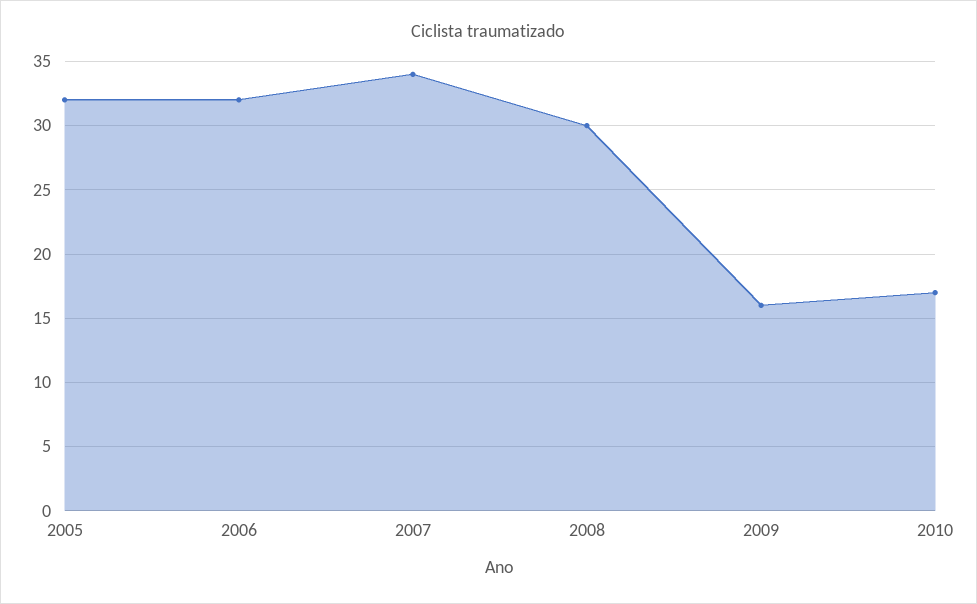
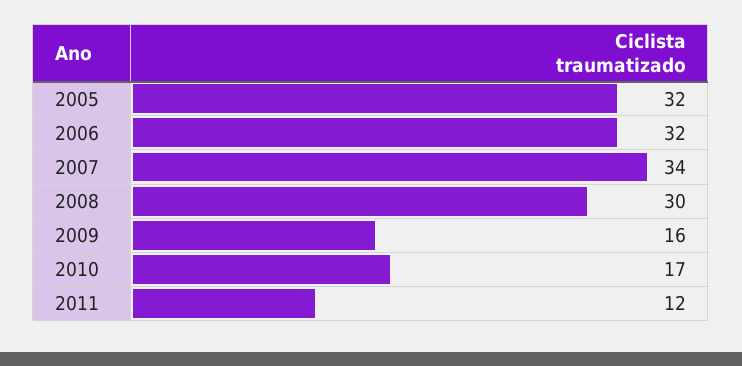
2011: none -> 12

